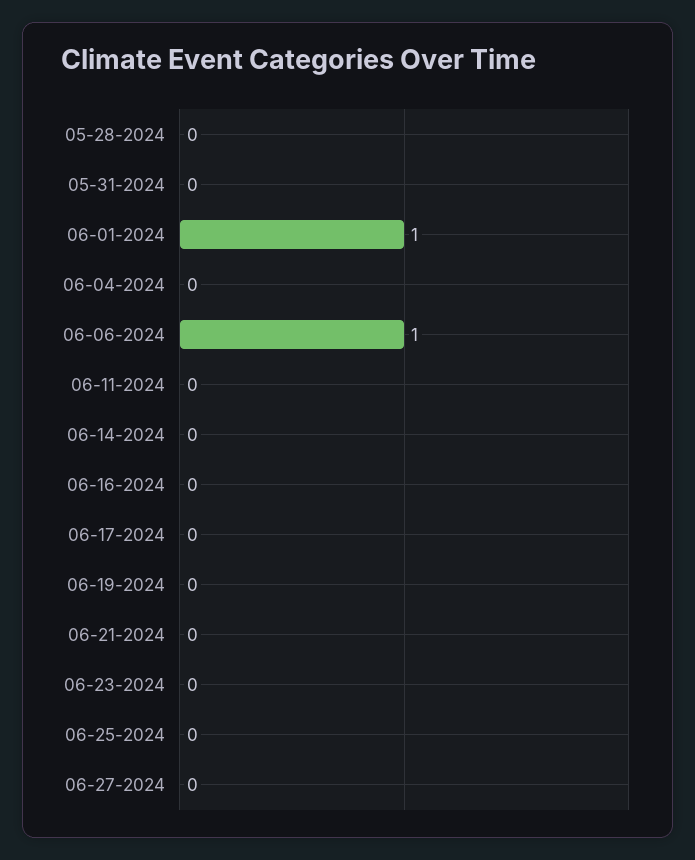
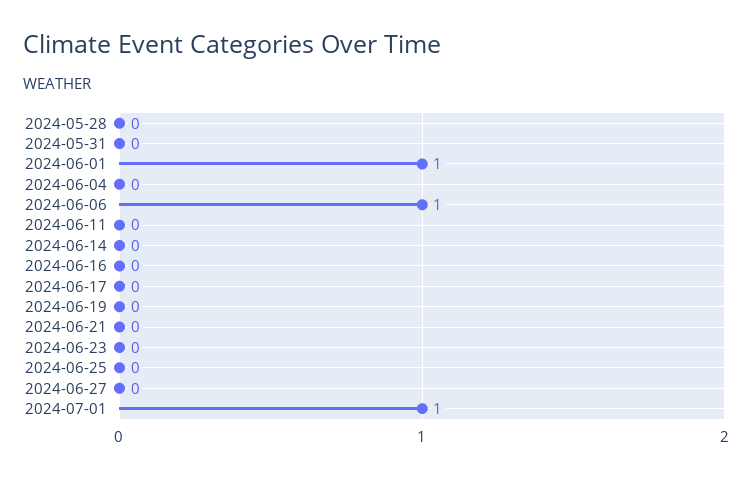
2024-07-01: none -> 1

